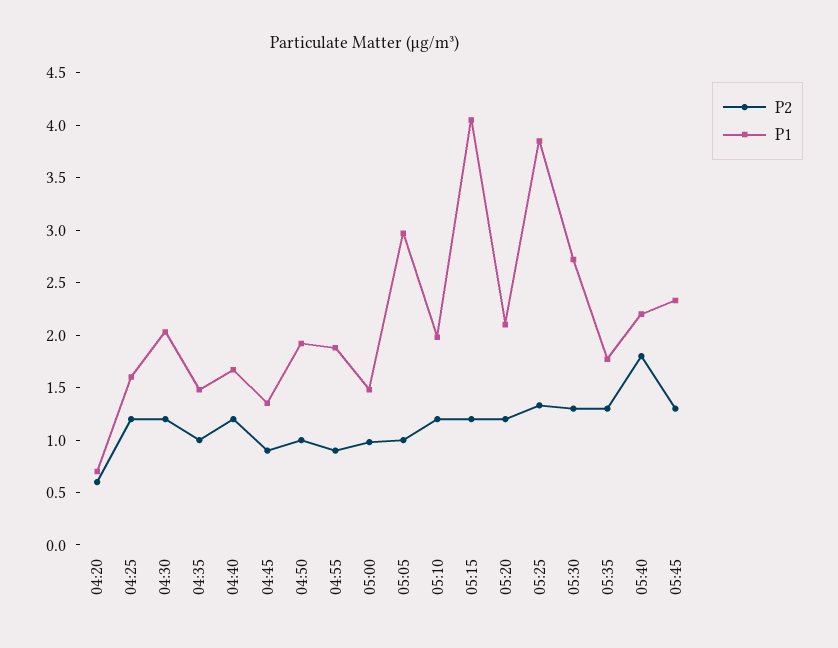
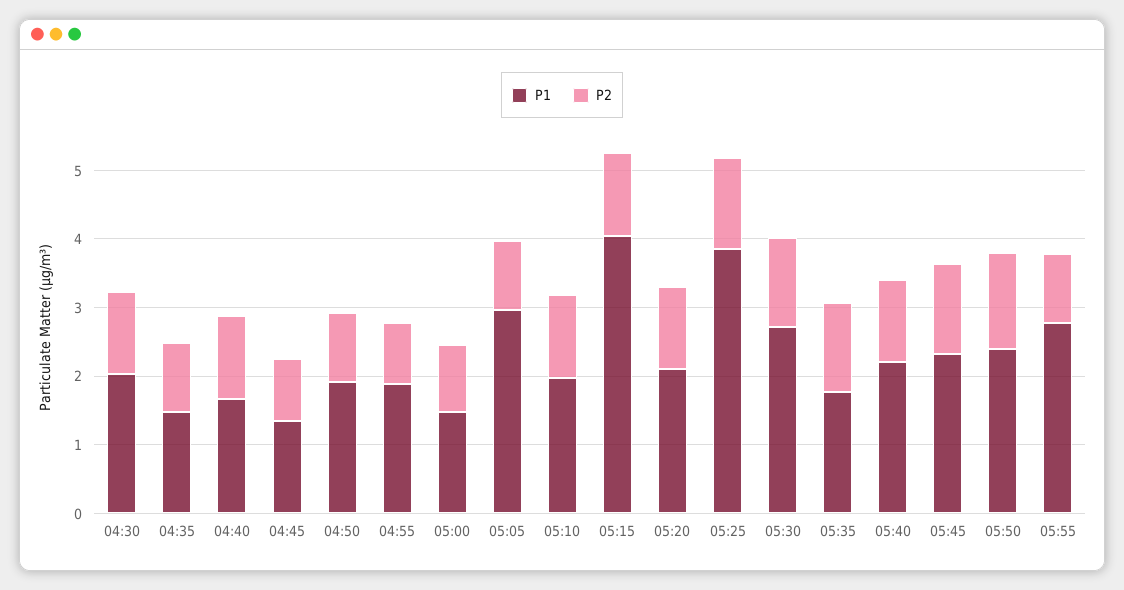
P2, 04:20: 0.6 -> none
P1, 04:20: 0.7 -> none
P2, 04:25: 1.2 -> none
P1, 04:25: 1.6 -> none
P2, 05:40: 1.8 -> 1.2
P1, 05:50: none -> 2.4
P2, 05:50: none -> 1.4
P1, 05:55: none -> 2.8
P2, 05:55: none -> 1

